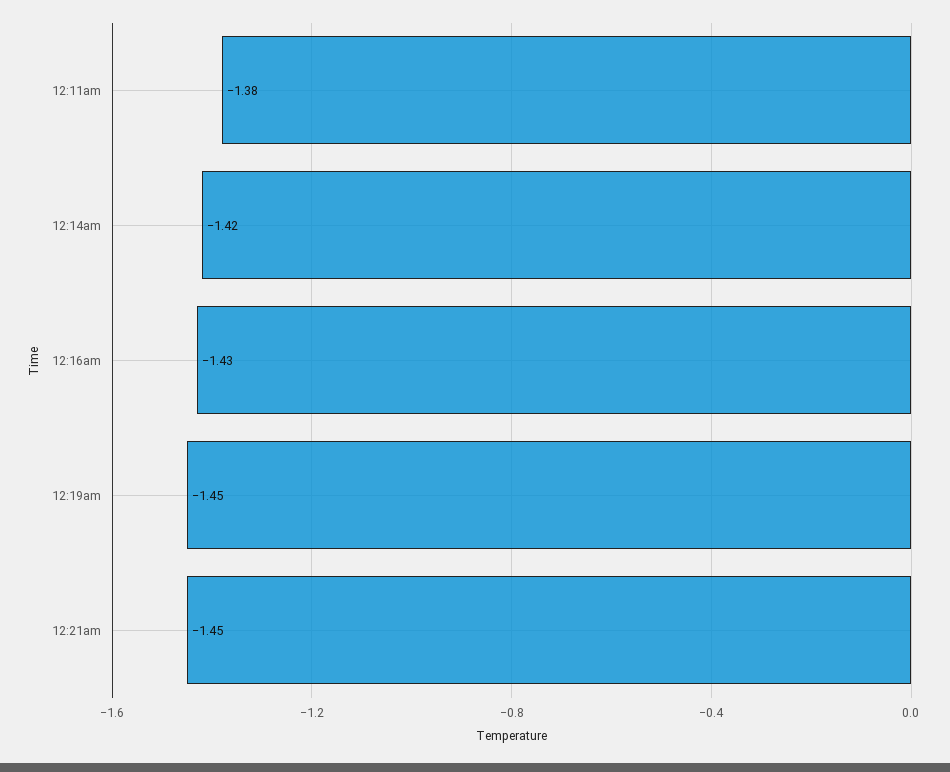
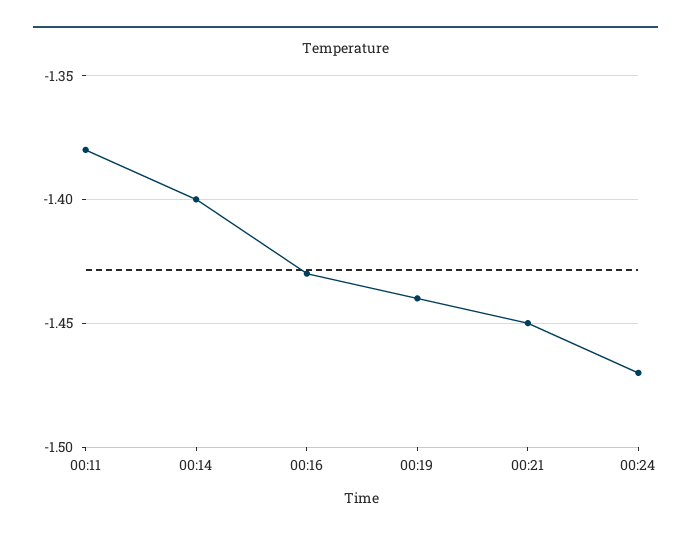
12:14am: -1.42 -> -1.4
12:19am: -1.45 -> -1.44
00:24: none -> -1.47

